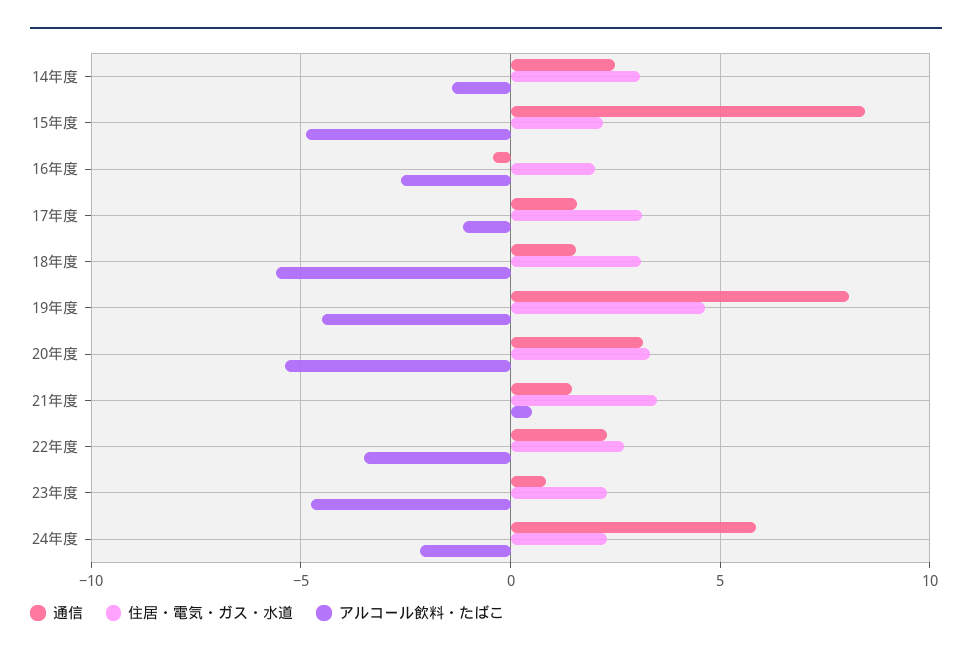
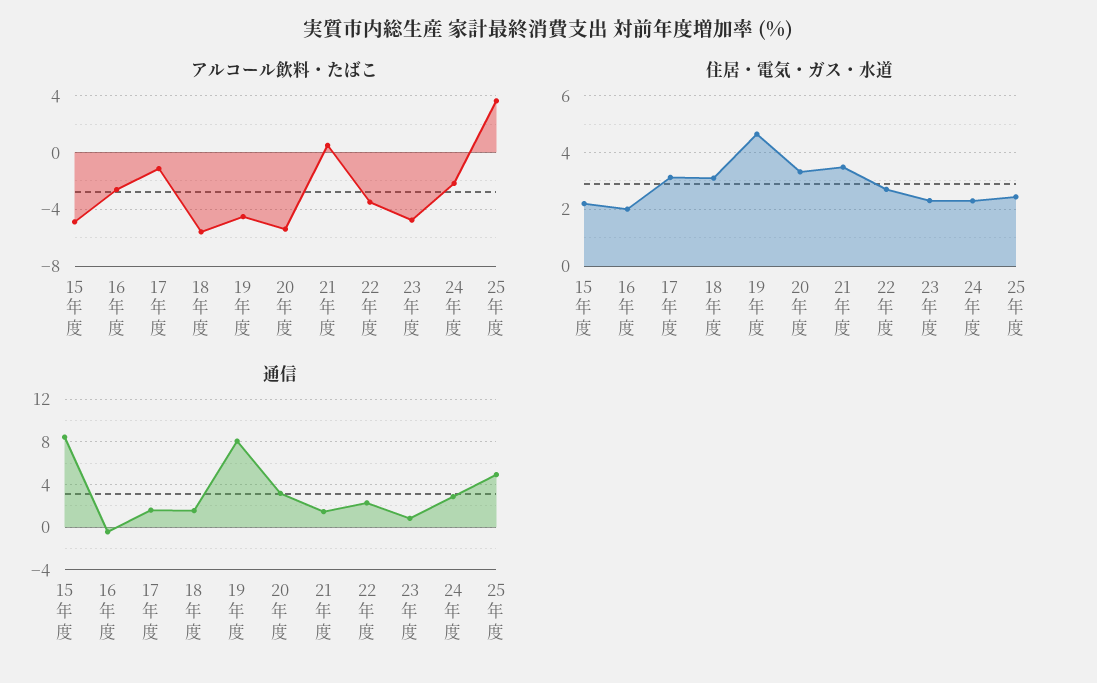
通信, 14年度: 2.5 -> none
住居・電気・ガス・水道, 14年度: 3 -> none
アルコール飲料・たばこ, 14年度: -1.5 -> none
通信, 24年度: 6 -> 3
アルコール飲料・たばこ, 25年度: none -> 3.5
住居・電気・ガス・水道, 25年度: none -> 2.5
通信, 25年度: none -> 5

